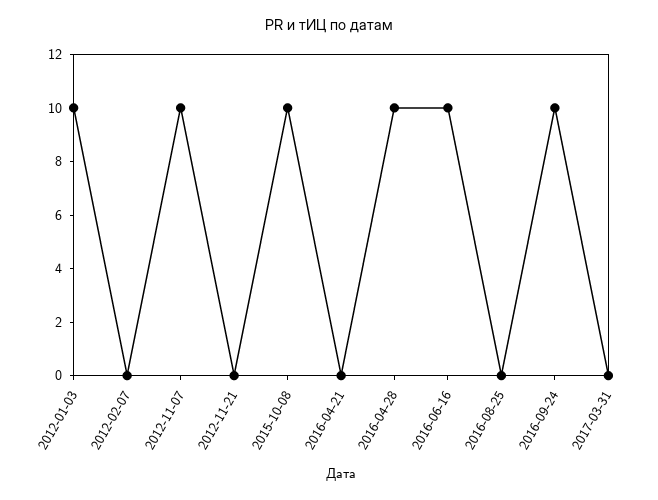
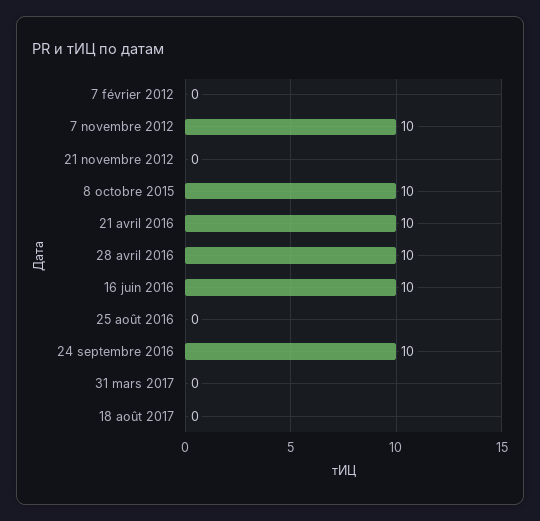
2012-01-03: 10 -> none
2016-04-21: 0 -> 10
18 août 2017: none -> 0

